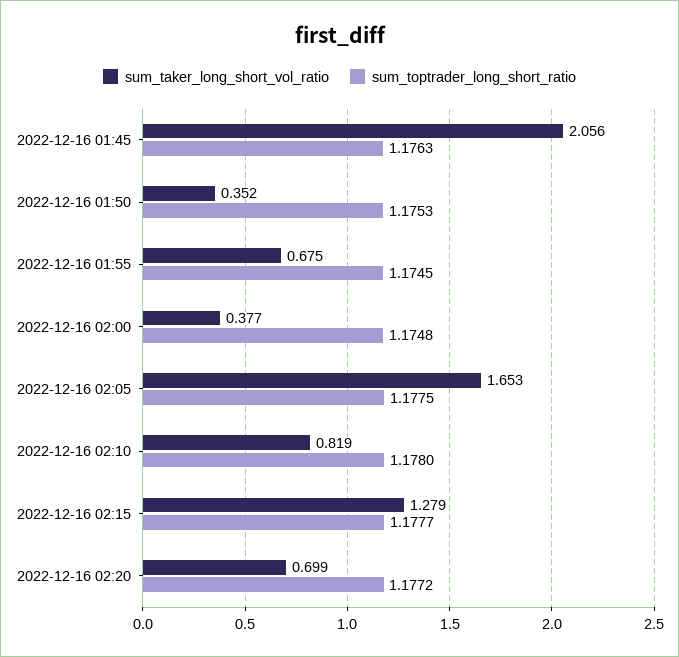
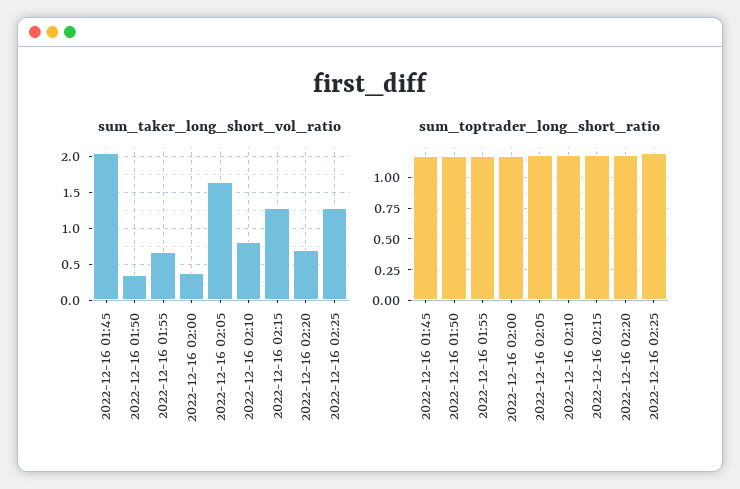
sum_taker_long_short_vol_ratio, 2022-12-16 02:25: none -> 1.3
sum_toptrader_long_short_ratio, 2022-12-16 02:25: none -> 1.2

